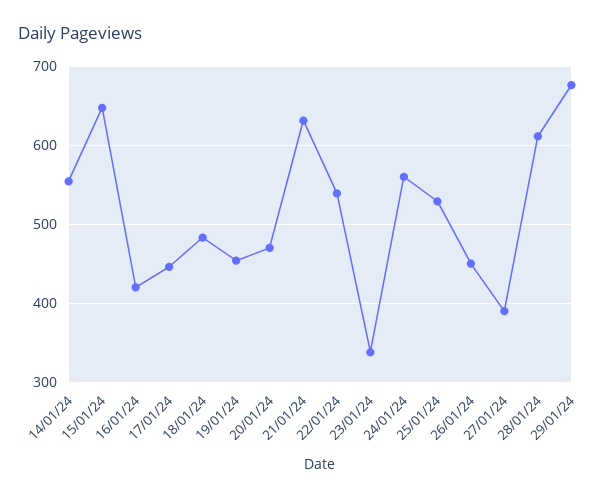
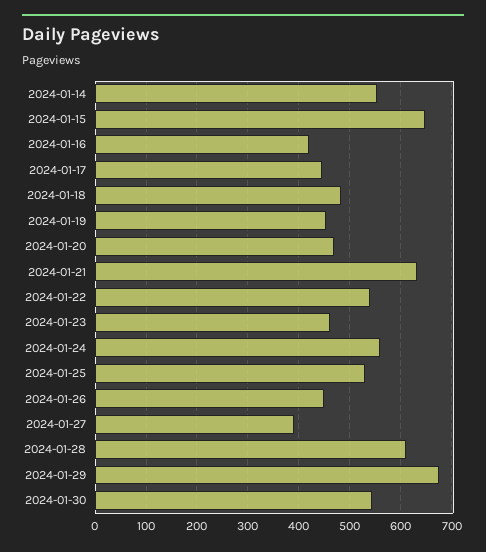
23/01/24: 340 -> 460
2024-01-30: none -> 540

